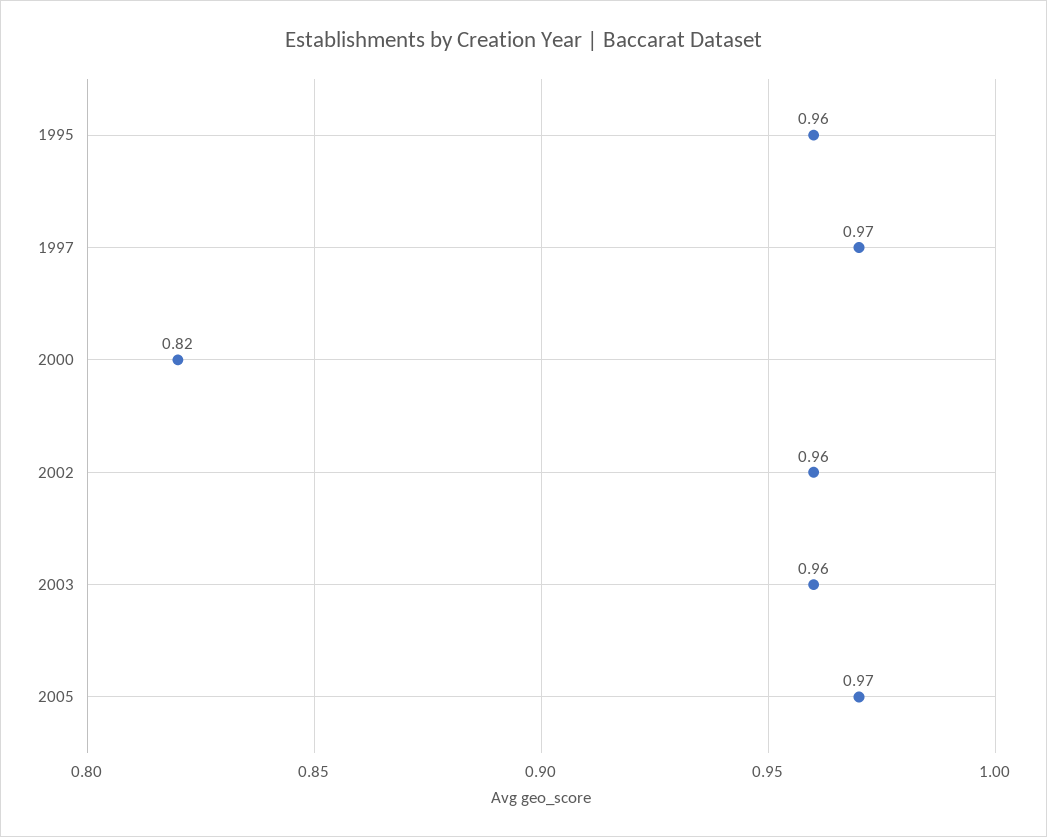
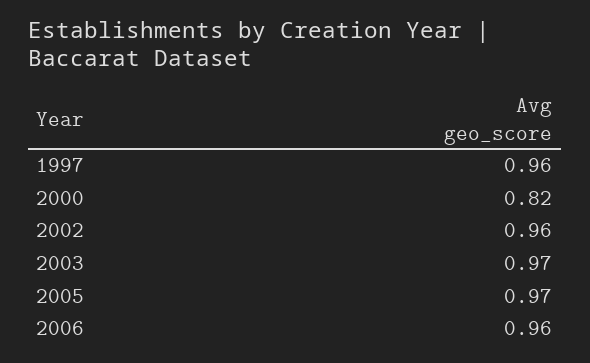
1995: 0.96 -> none
1997: 0.97 -> 0.96
2003: 0.96 -> 0.97
2006: none -> 0.96

